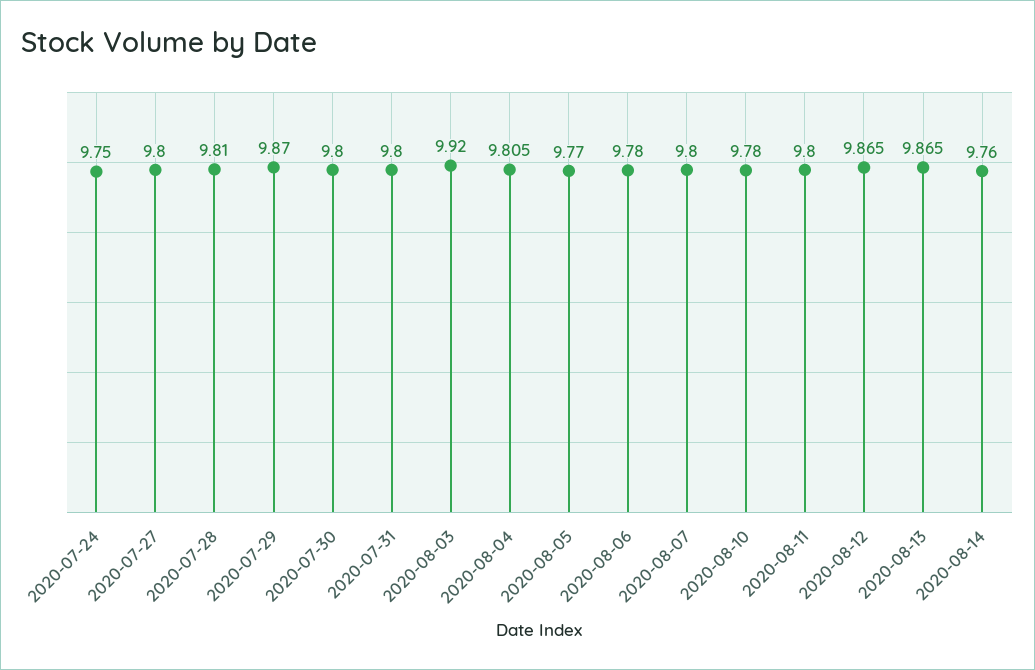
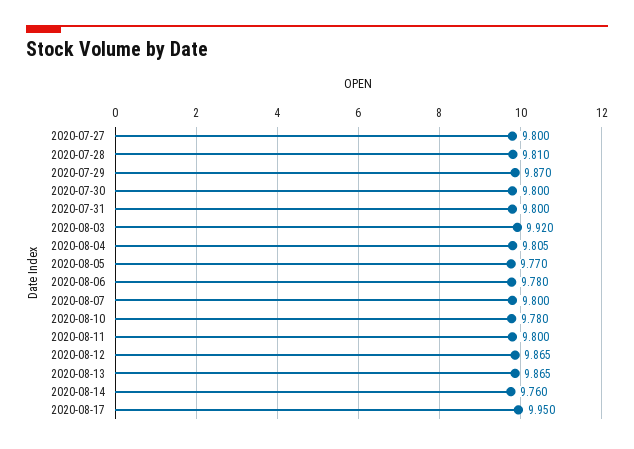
2020-07-24: 9.75 -> none
2020-08-17: none -> 9.95

